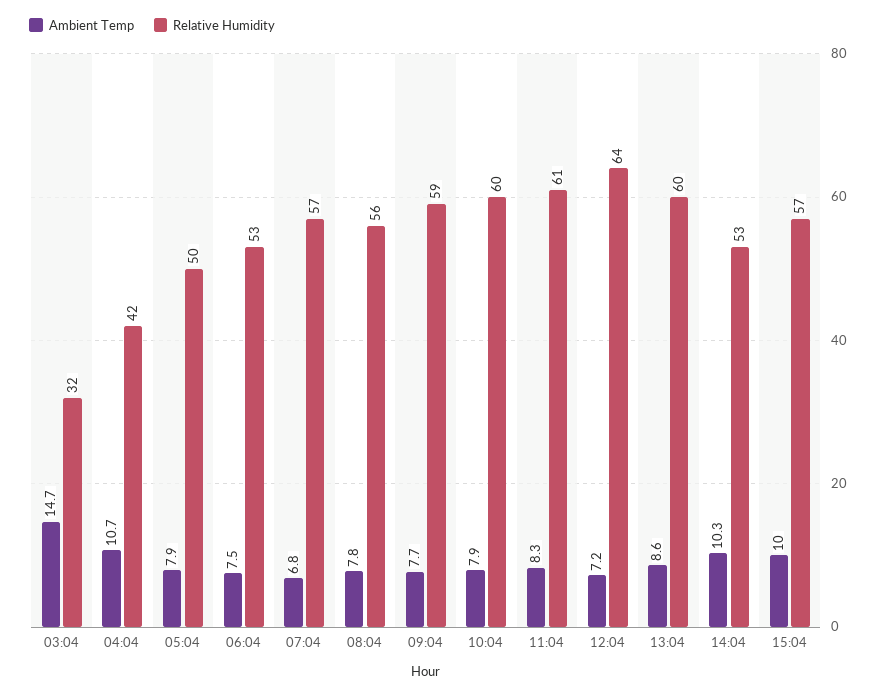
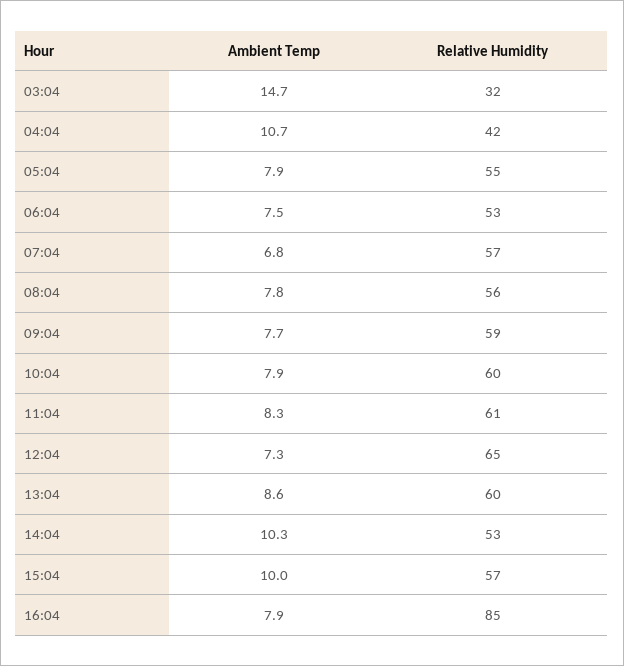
Relative Humidity, 05:04: 50 -> 55
Ambient Temp, 12:04: 7.2 -> 7.3
Relative Humidity, 12:04: 64 -> 65
Ambient Temp, 16:04: none -> 7.9
Relative Humidity, 16:04: none -> 85

